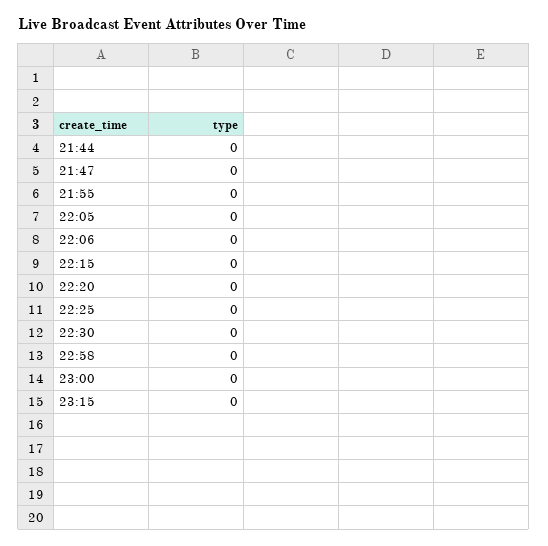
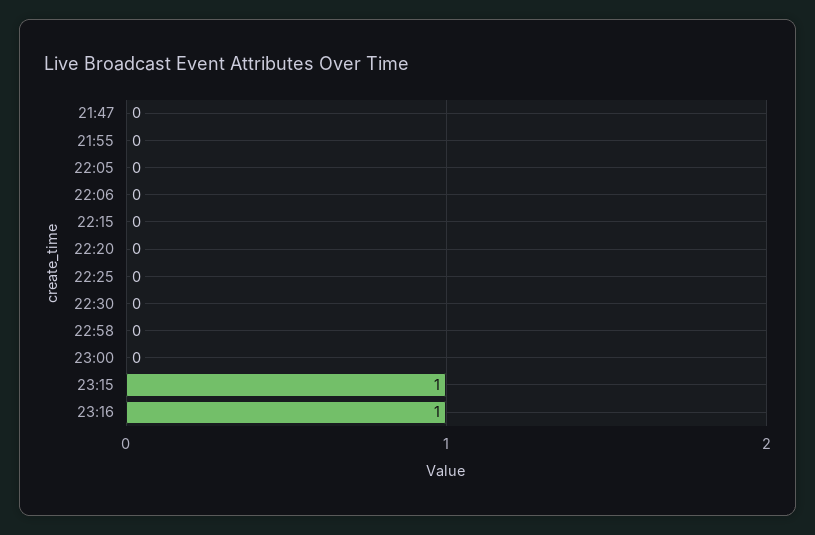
21:44: 0 -> none
23:15: 0 -> 1
23:16: none -> 1

